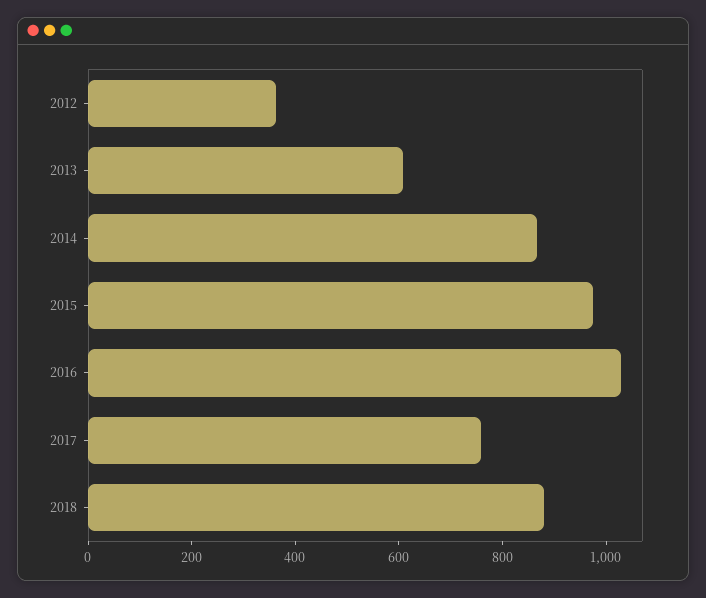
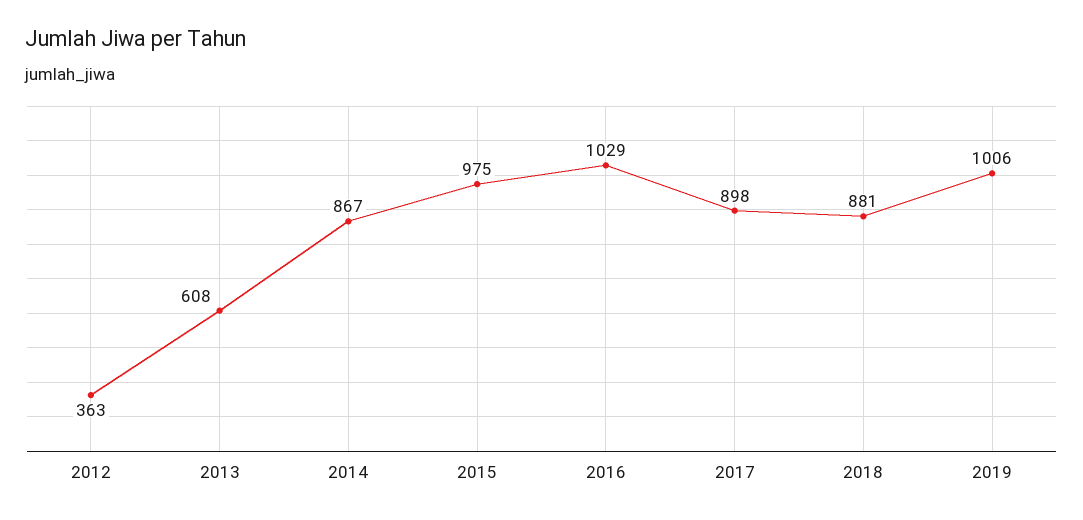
2017: 750 -> 898
2019: none -> 1006

